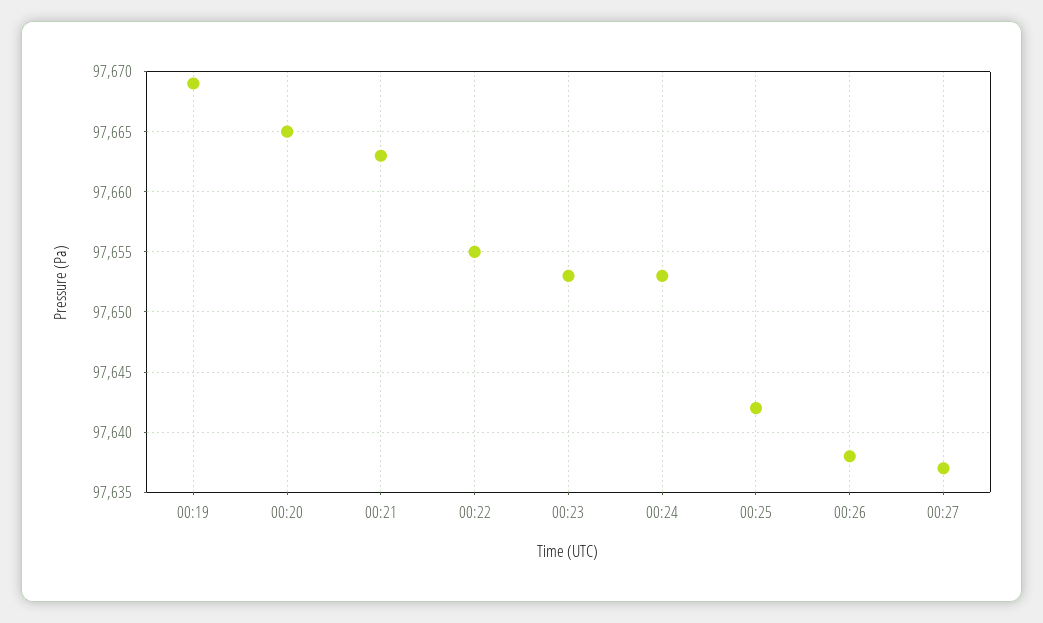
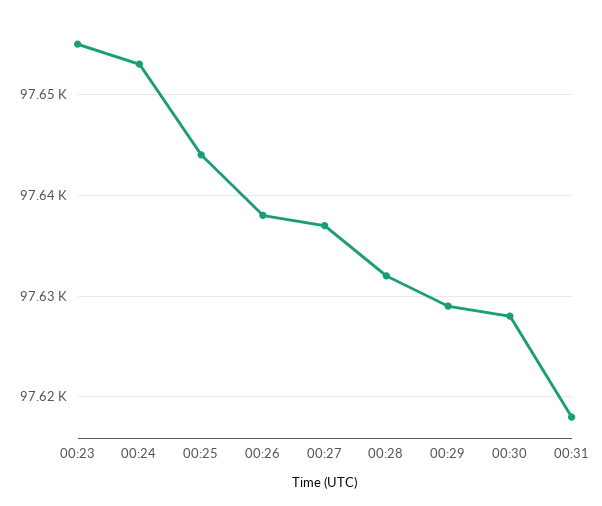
00:19: 97669 -> none
00:20: 97665 -> none
00:21: 97663 -> none
00:22: 97655 -> none
00:23: 97653 -> 97655
00:25: 97642 -> 97644
00:28: none -> 97632
00:29: none -> 97629
00:30: none -> 97628
00:31: none -> 97618

